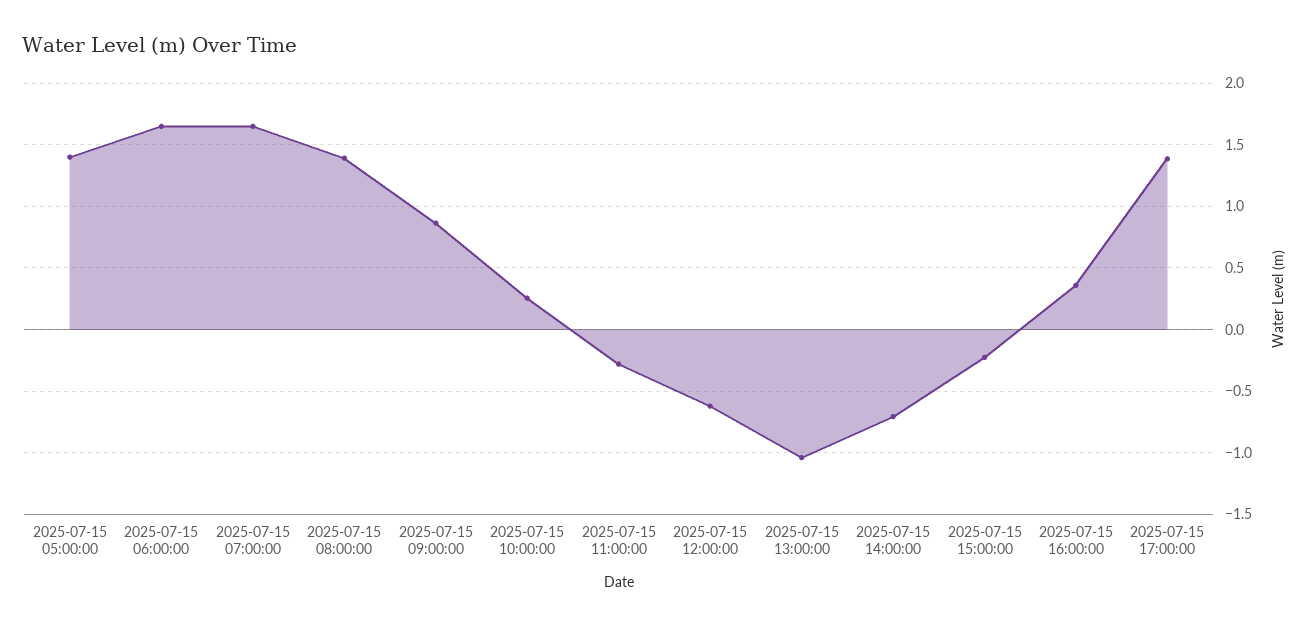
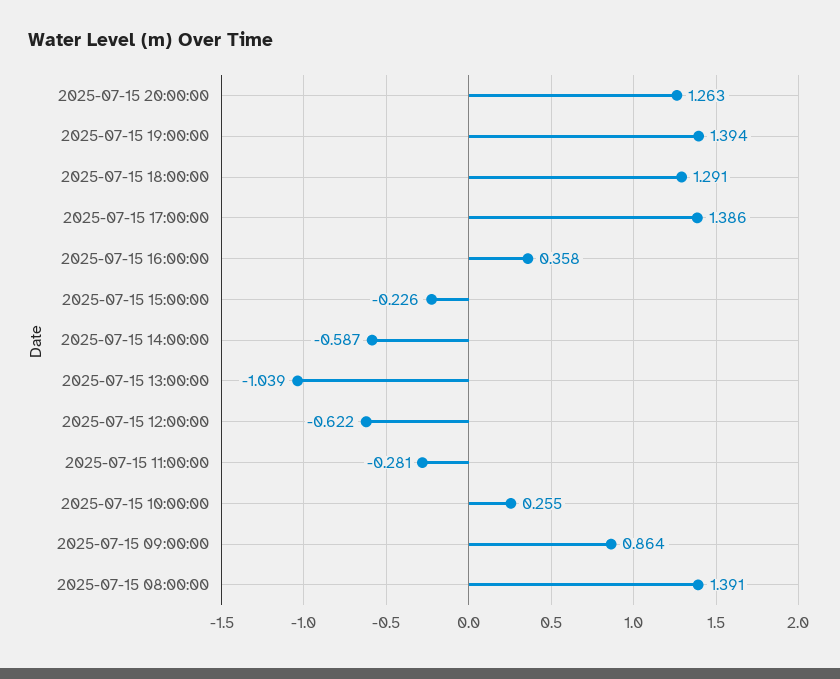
2025-07-15 05:00:00: 1.4 -> none
2025-07-15 06:00:00: 1.65 -> none
2025-07-15 07:00:00: 1.65 -> none
2025-07-15 14:00:00: -0.7 -> -0.587
2025-07-15 20:00:00: none -> 1.263
2025-07-15 19:00:00: none -> 1.394
2025-07-15 18:00:00: none -> 1.291

